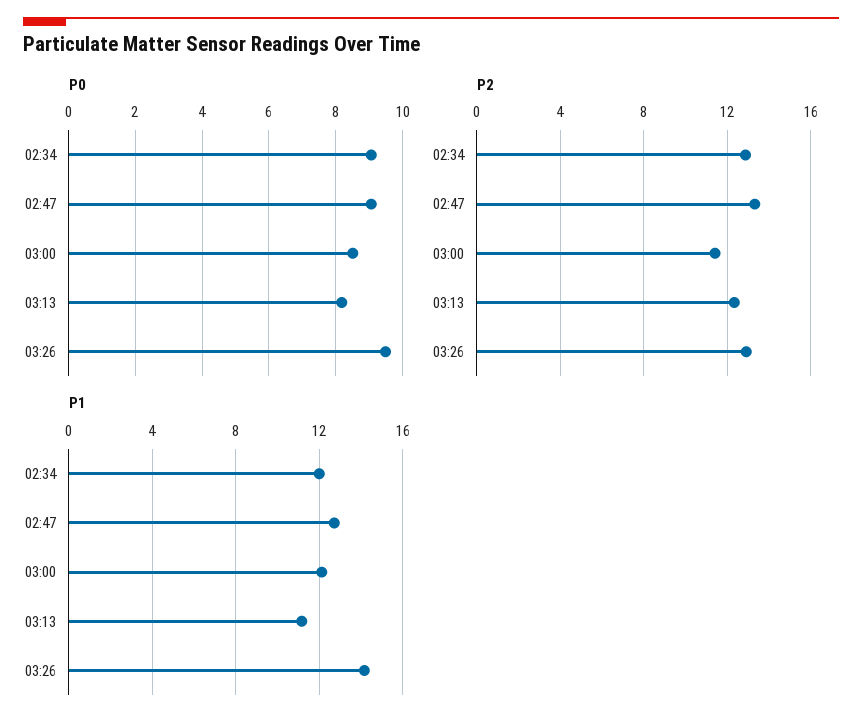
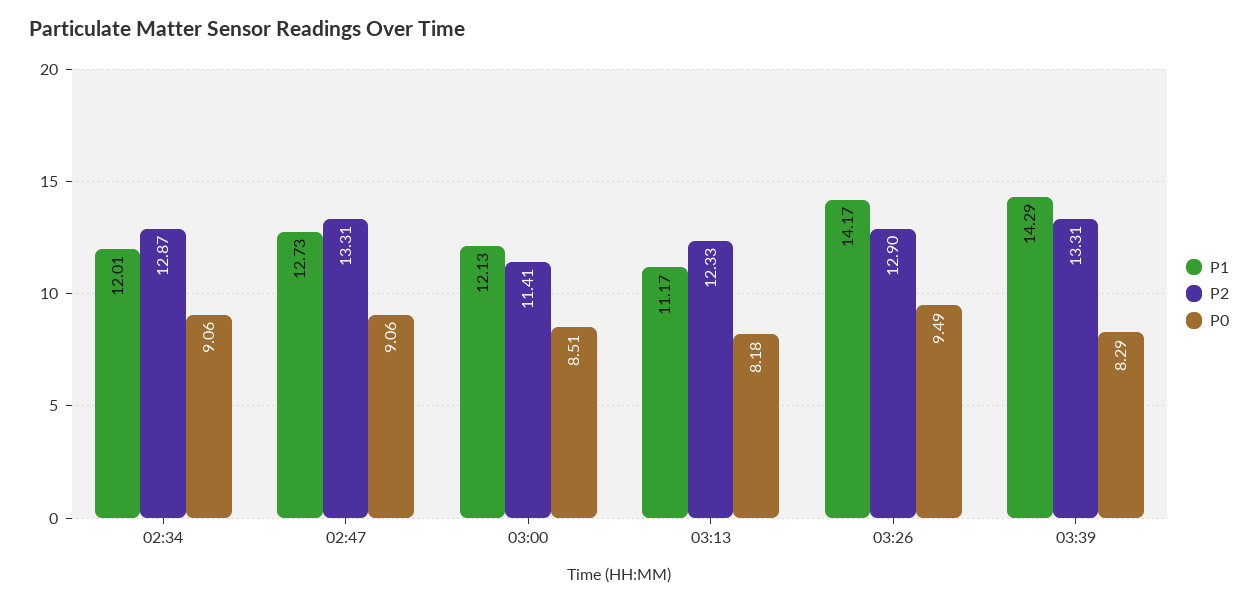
P1, 03:39: none -> 14.29
P2, 03:39: none -> 13.31
P0, 03:39: none -> 8.29

